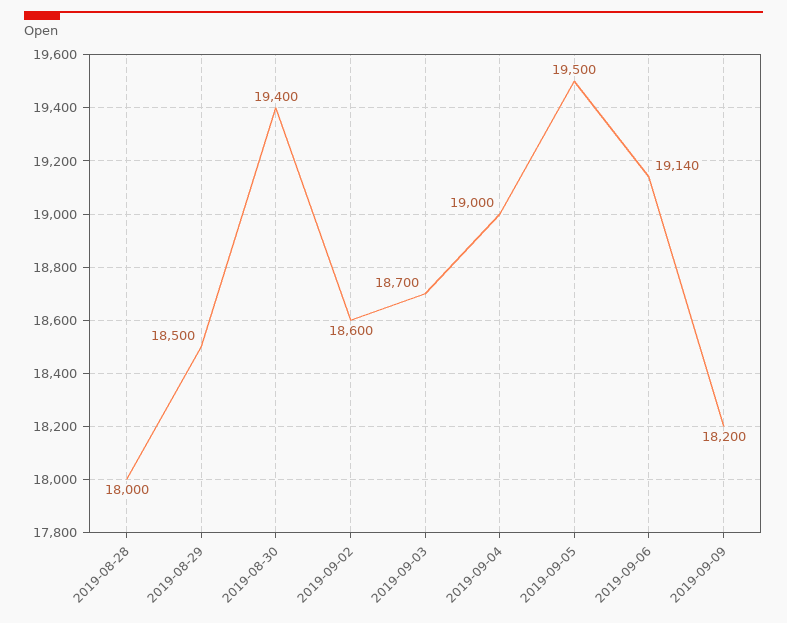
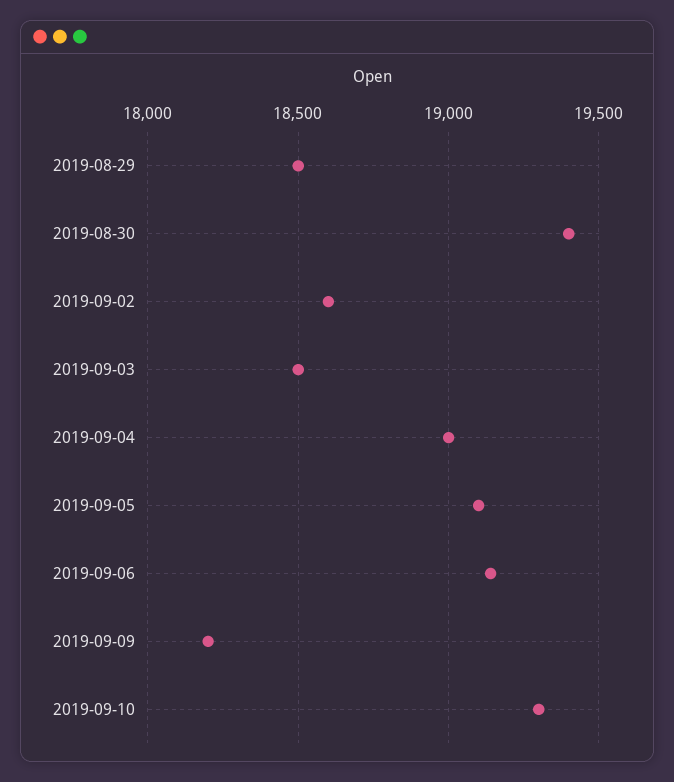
2019-08-28: 18000 -> none
2019-09-03: 18700 -> 18500
2019-09-05: 19500 -> 19100
2019-09-10: none -> 19300

